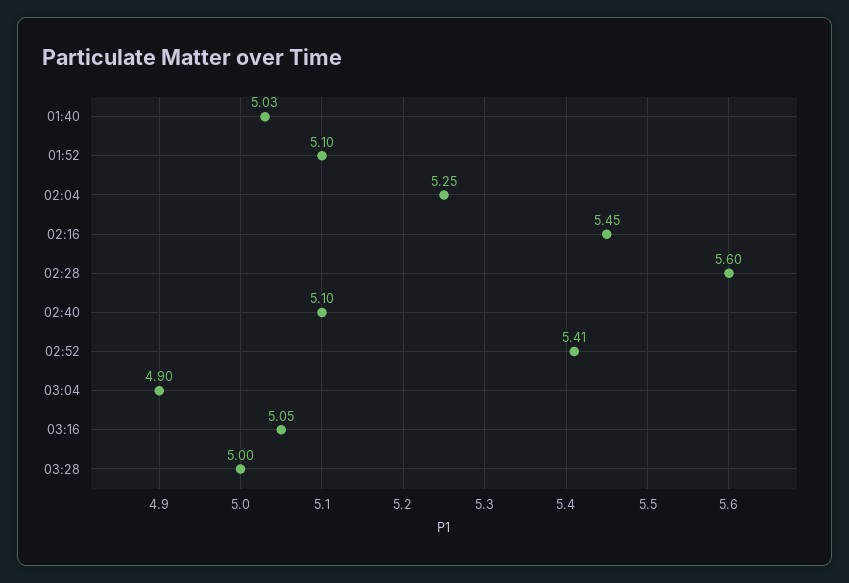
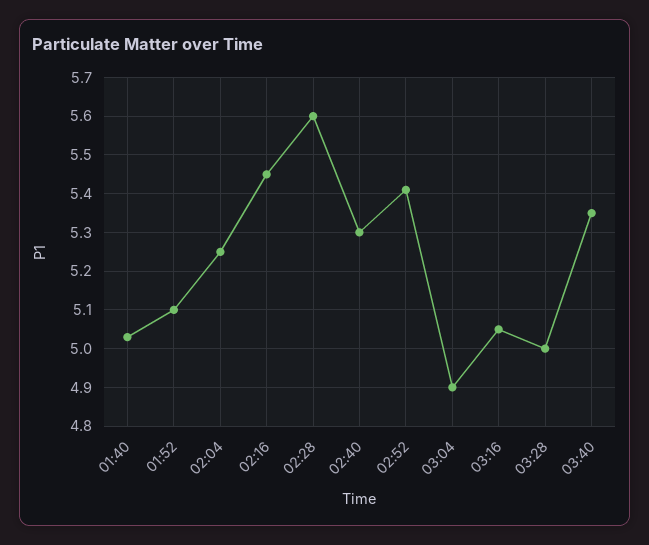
02:40: 5.1 -> 5.3
03:40: none -> 5.35

